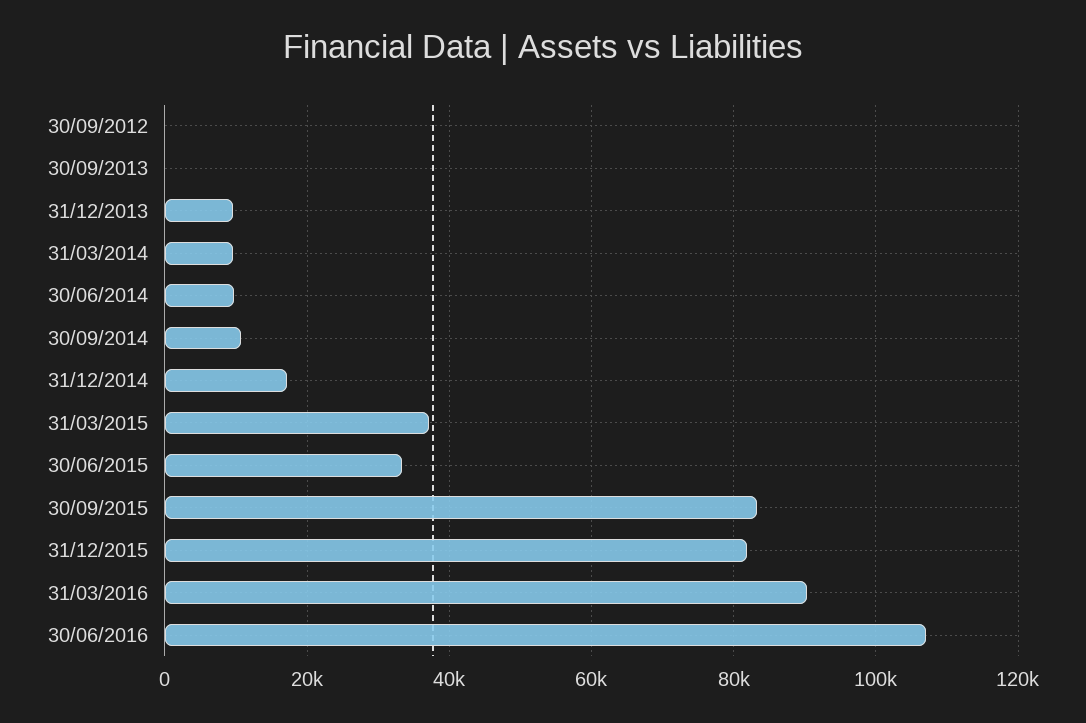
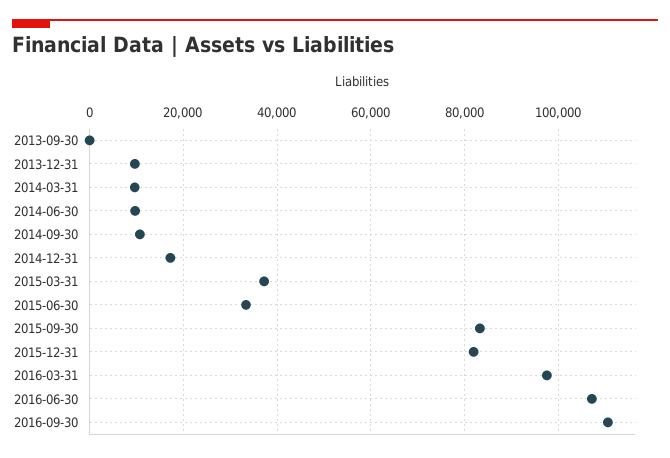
30/09/2012: 0 -> none
31/03/2016: 90000 -> 98000
2016-09-30: none -> 110000

